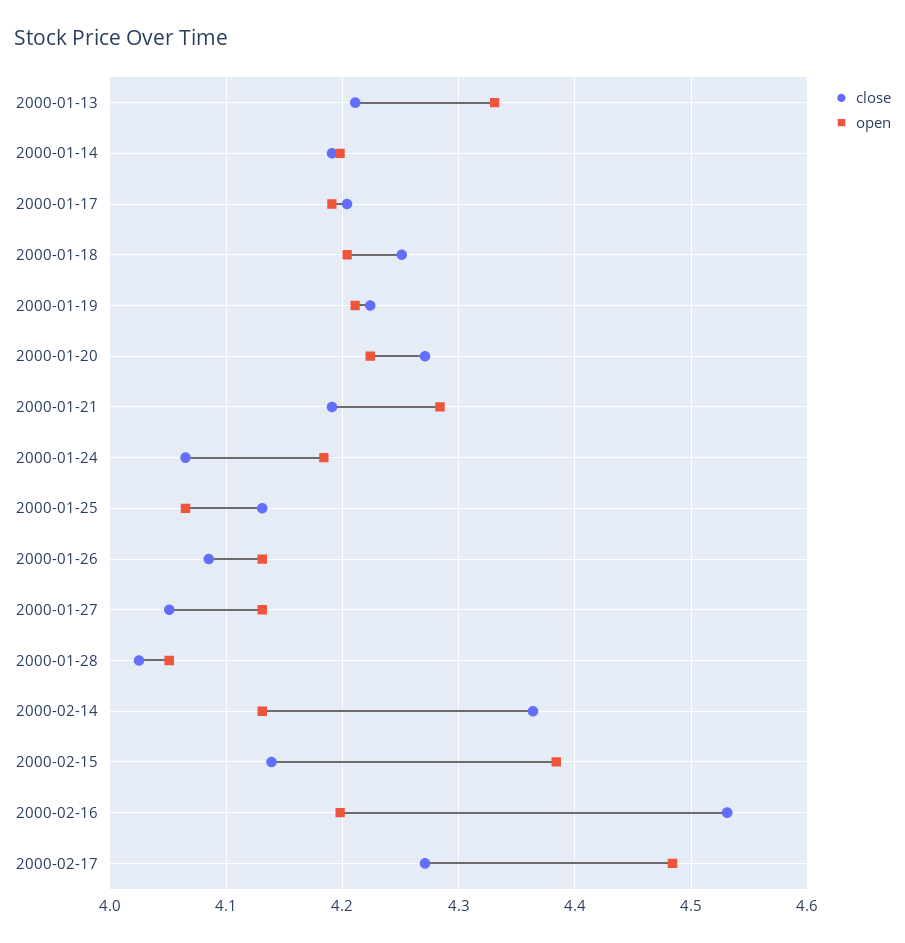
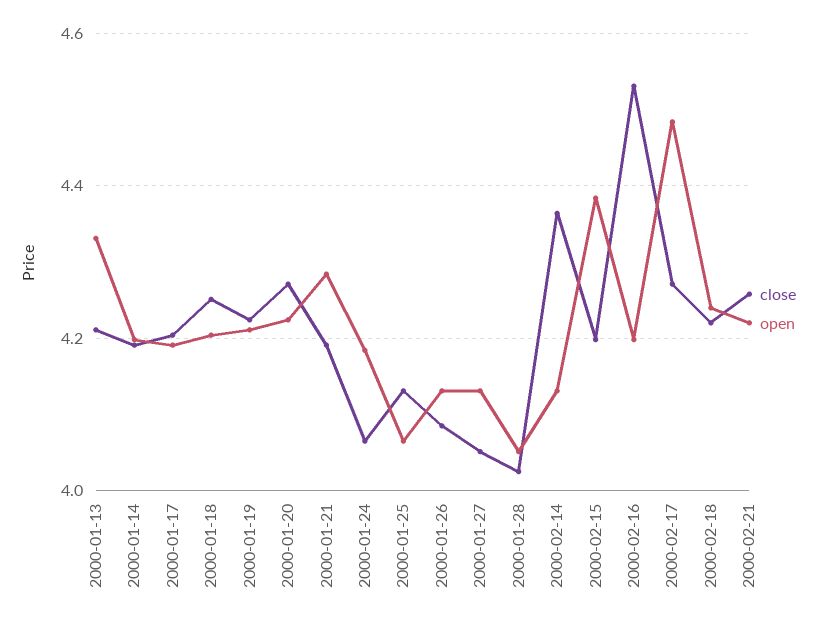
close, 2000-02-15: 4.14 -> 4.2
close, 2000-02-18: none -> 4.22
open, 2000-02-18: none -> 4.24
close, 2000-02-21: none -> 4.26
open, 2000-02-21: none -> 4.22

